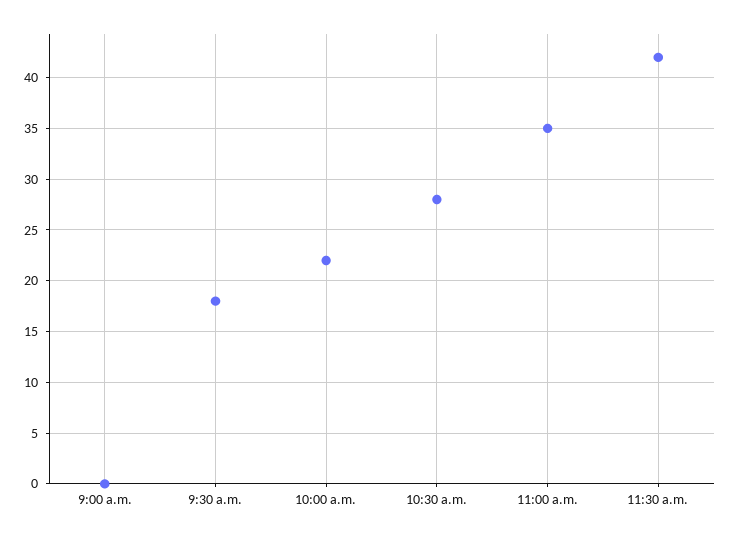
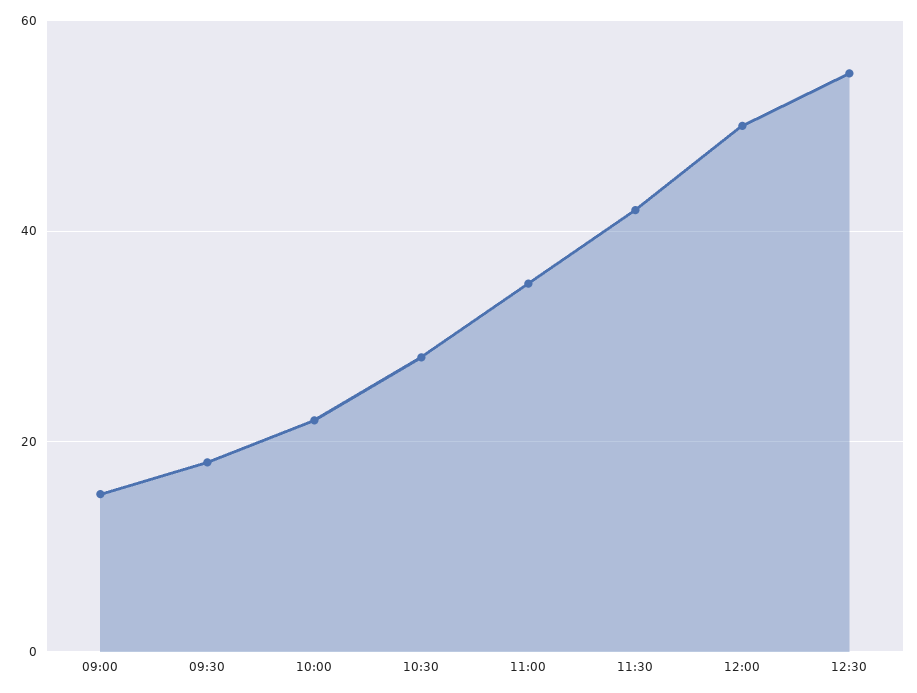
9:00 a.m.: 0 -> 15
12:00: none -> 50
12:30: none -> 55

